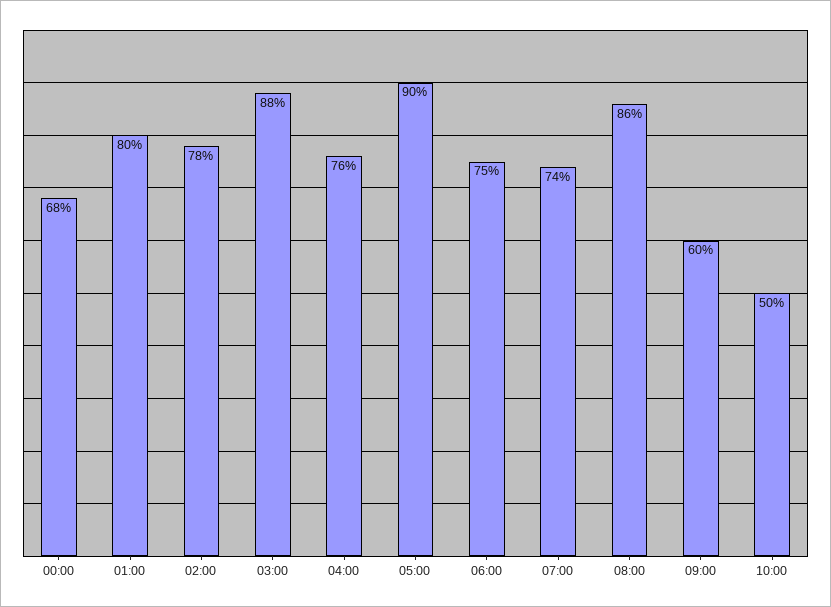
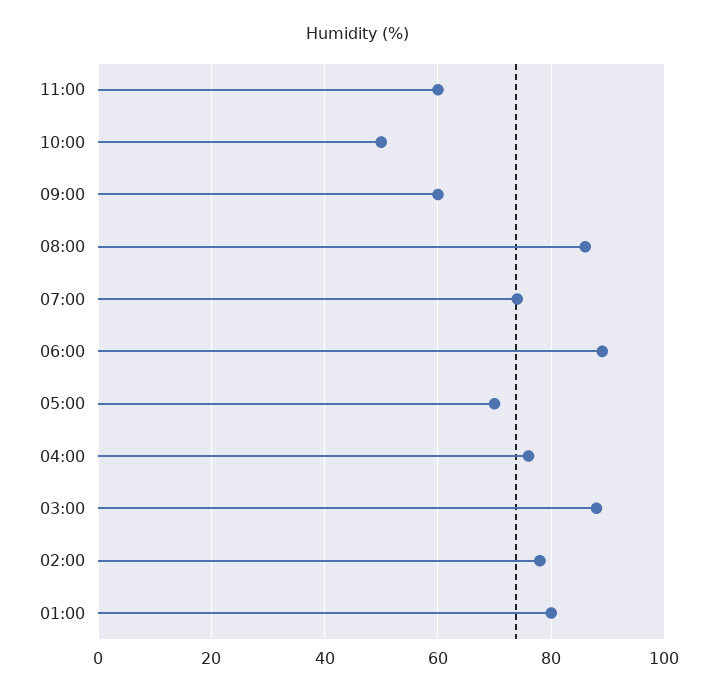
00:00: 68 -> none
05:00: 90 -> 70
06:00: 75 -> 90
11:00: none -> 60

